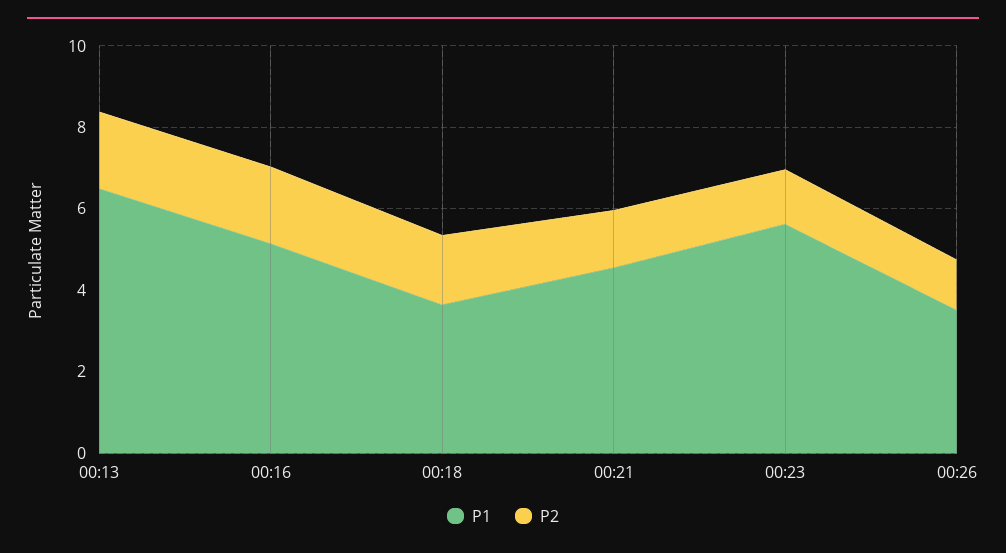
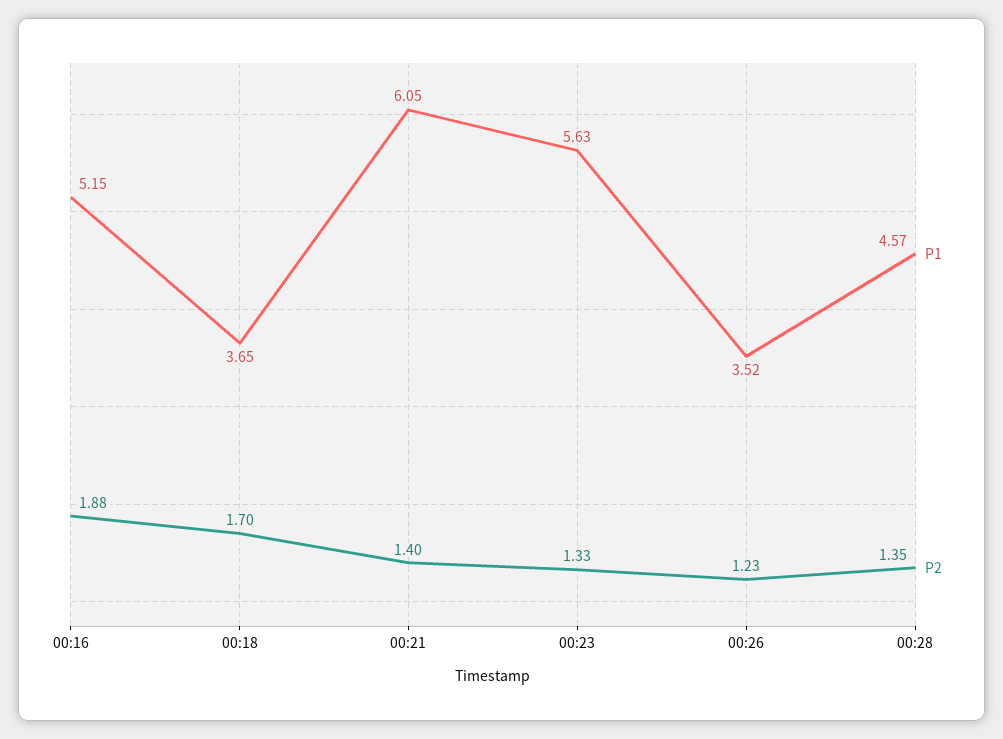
P1, 00:13: 6.5 -> none
P2, 00:13: 2 -> none
P1, 00:21: 4.5 -> 6.05
P1, 00:28: none -> 4.57
P2, 00:28: none -> 1.35

